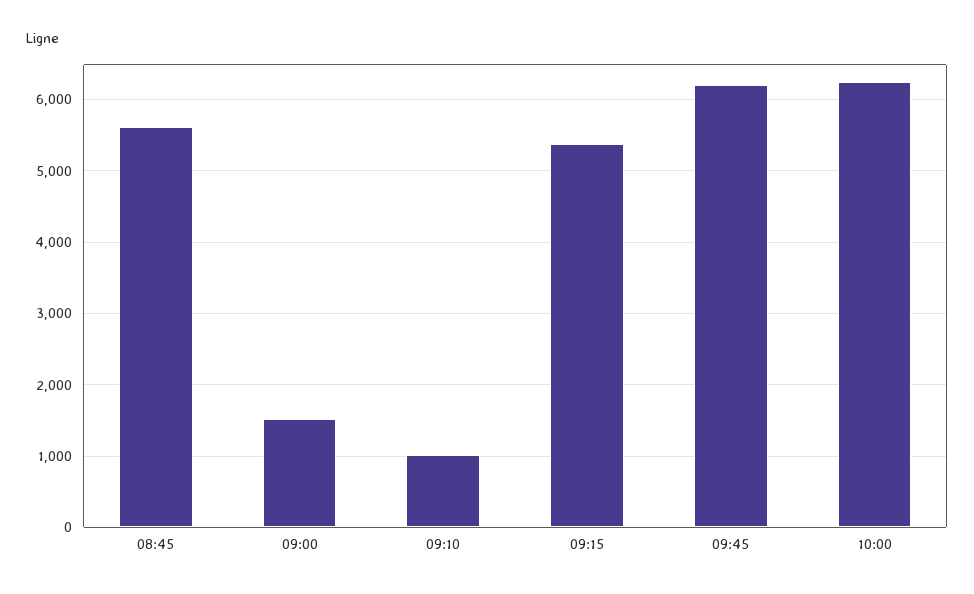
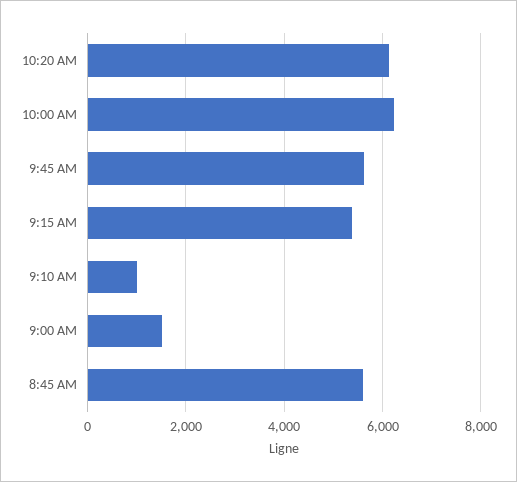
09:45: 6200 -> 5600
10:20 AM: none -> 6200

